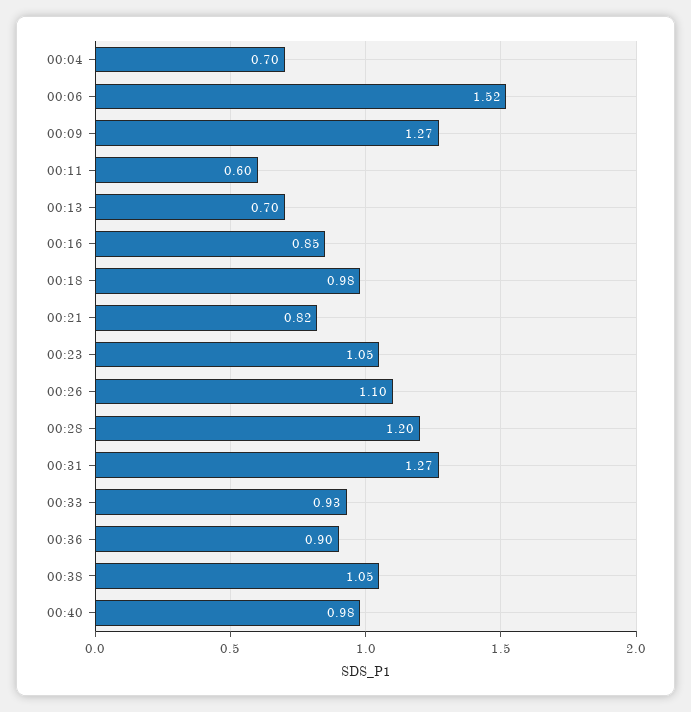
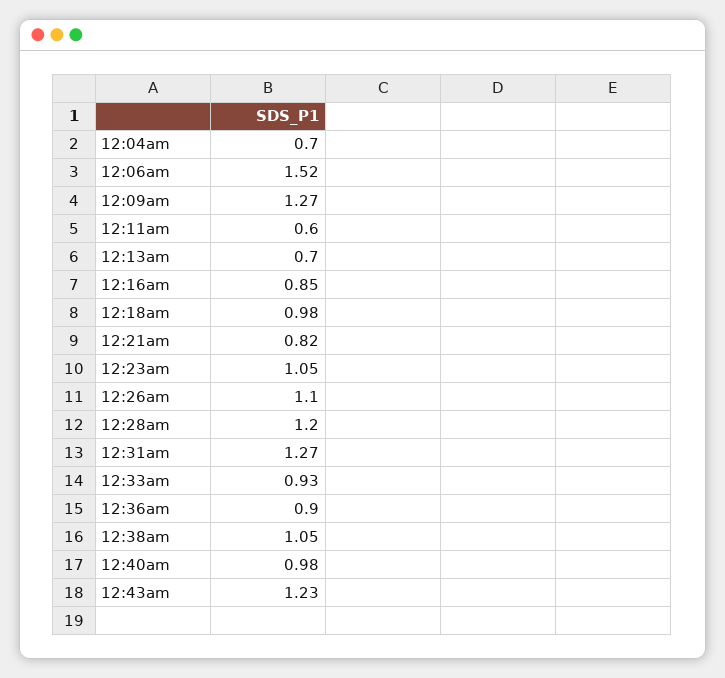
12:43am: none -> 1.23

